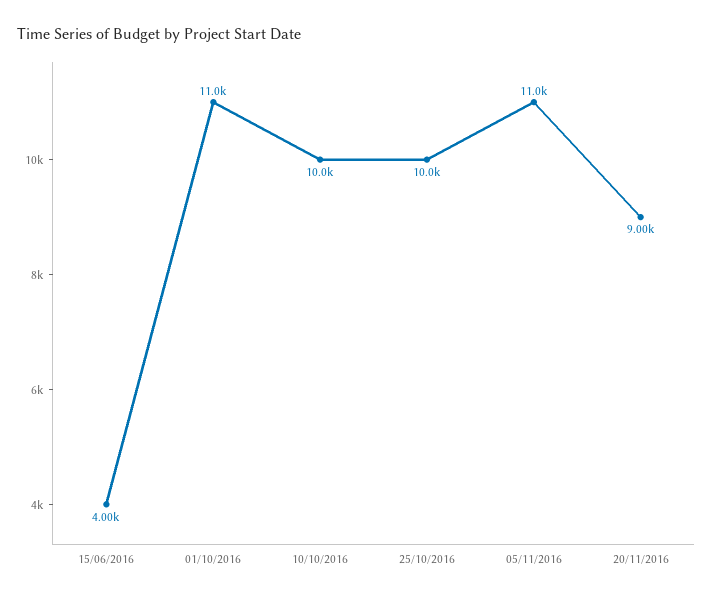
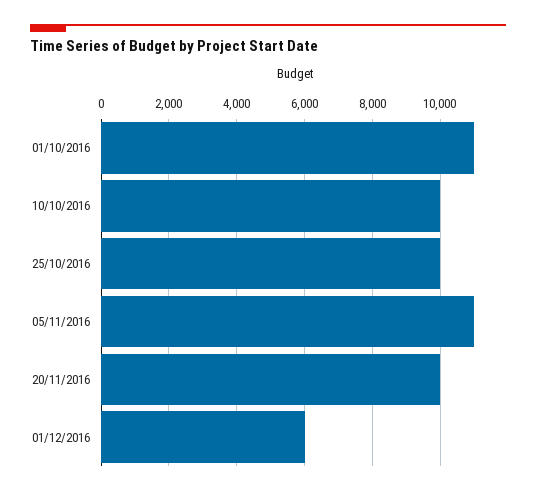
15/06/2016: 4000 -> none
20/11/2016: 9000 -> 10000
01/12/2016: none -> 6000

